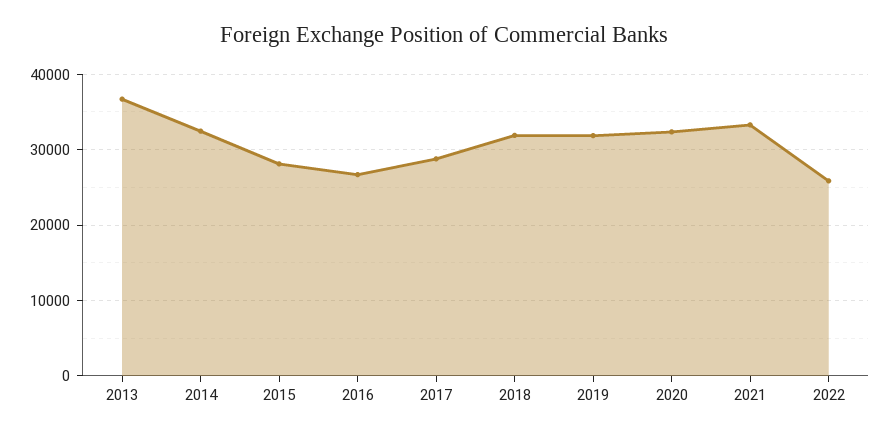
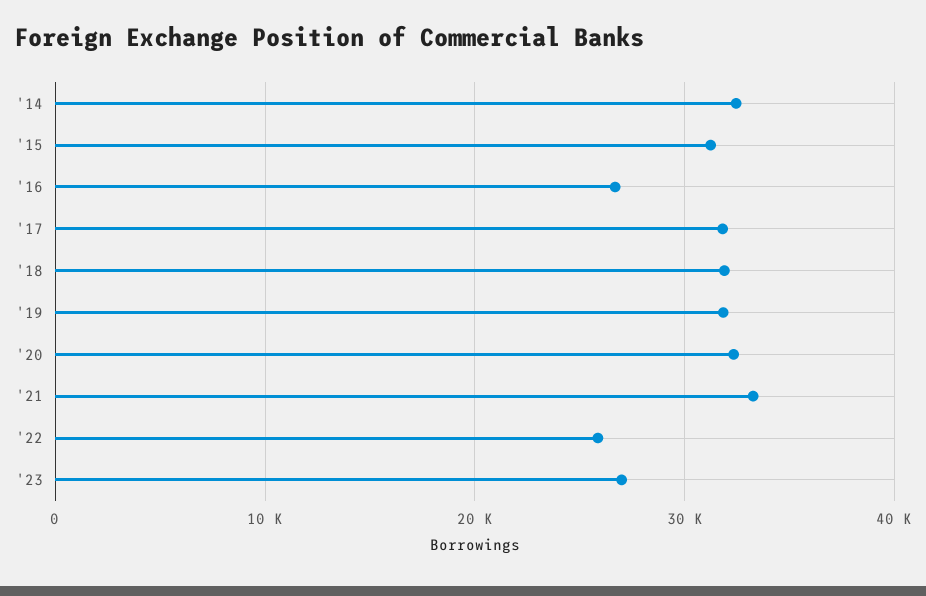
2013: 37000 -> none
2015: 28000 -> 31000
2017: 29000 -> 32000
'23: none -> 27000

